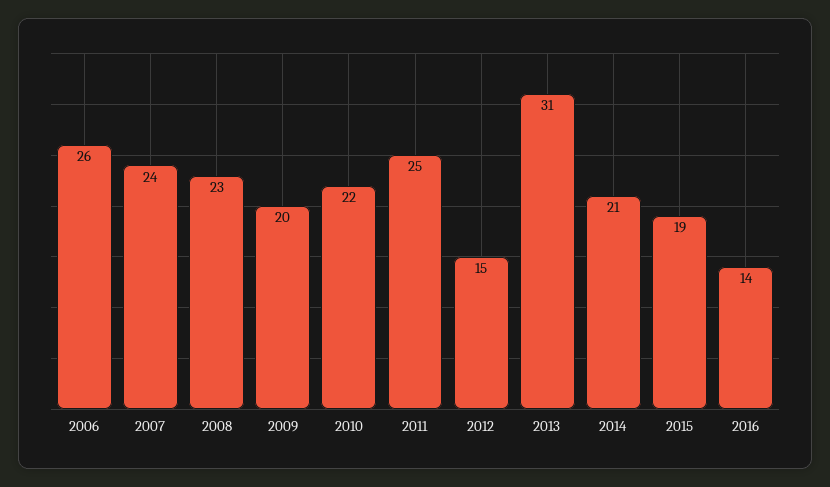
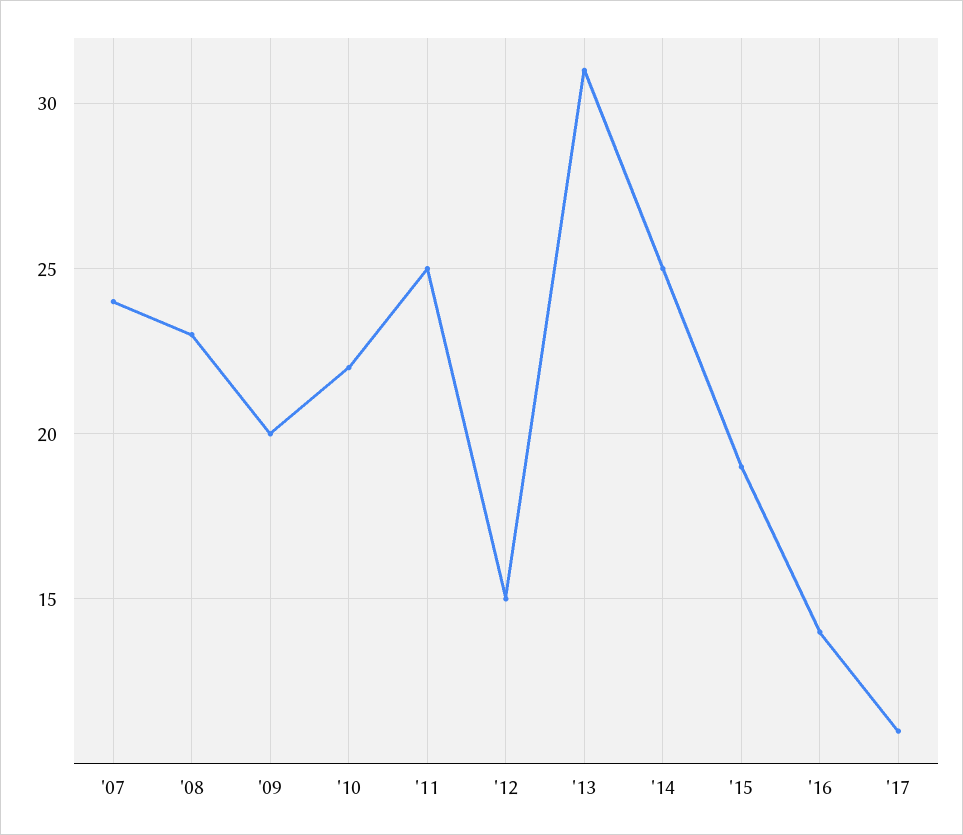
2006: 26 -> none
2014: 21 -> 25
'17: none -> 11

